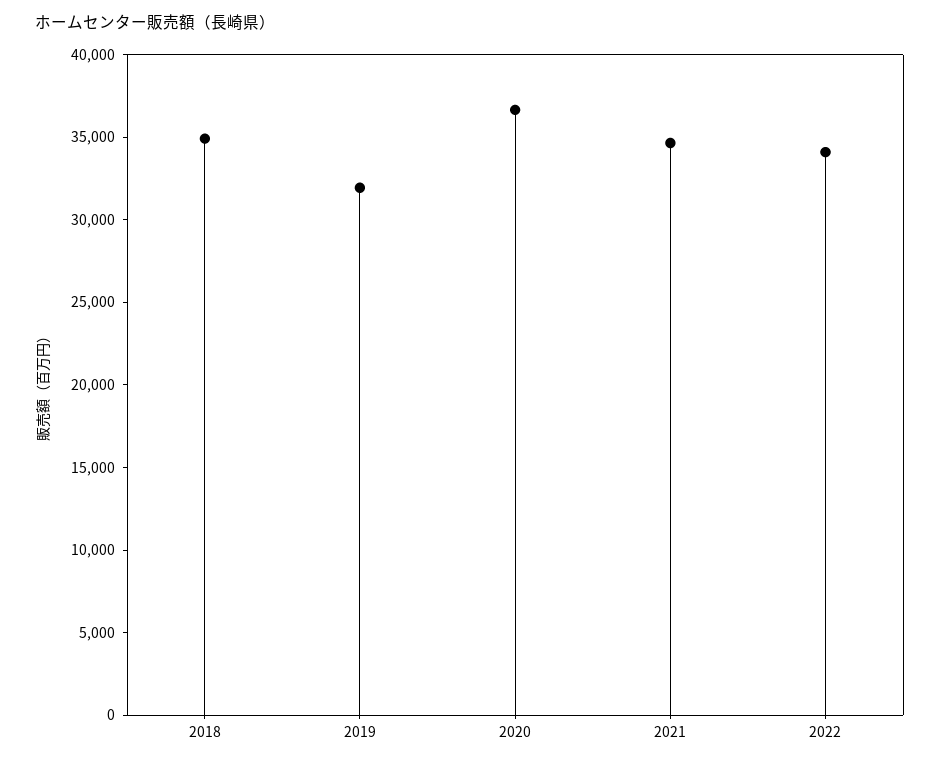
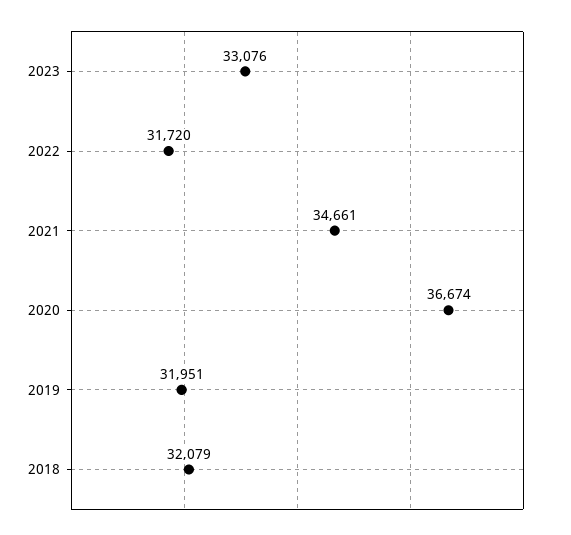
2018: 35000 -> 32079
2022: 34000 -> 31720
2023: none -> 33076

